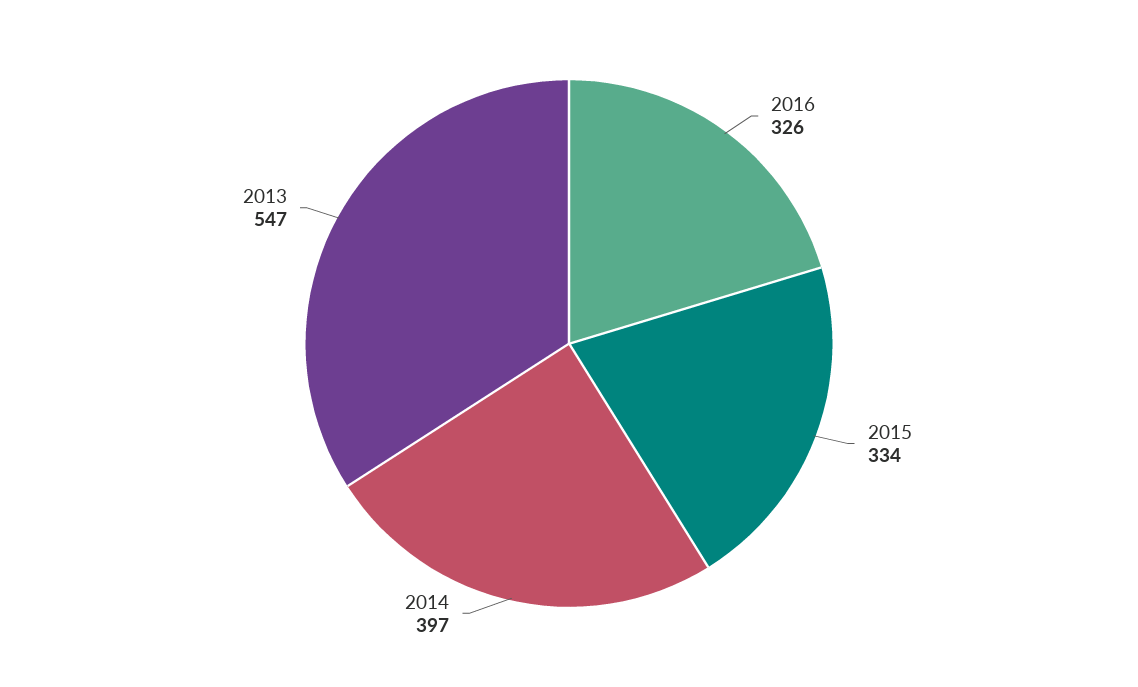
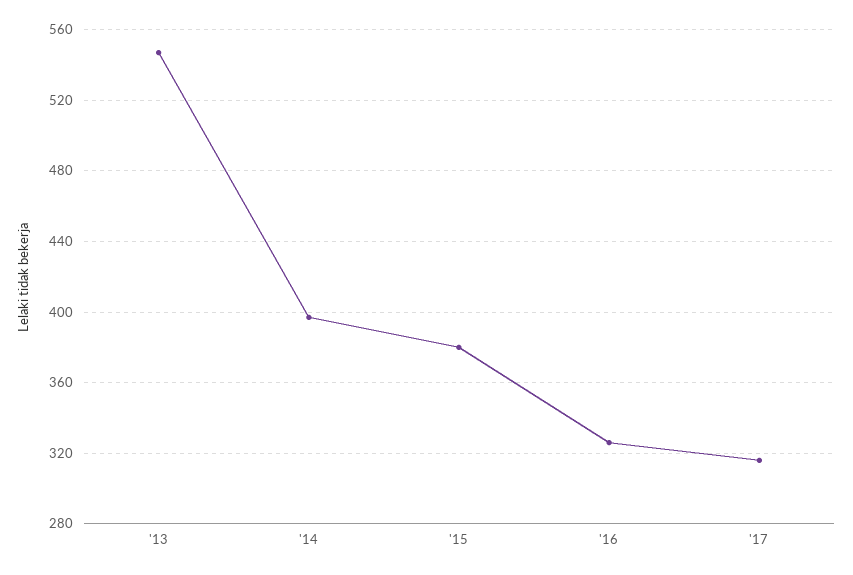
2015: 334 -> 380
'17: none -> 315

